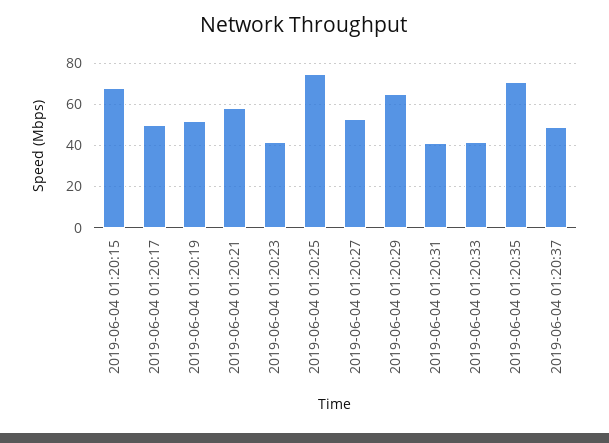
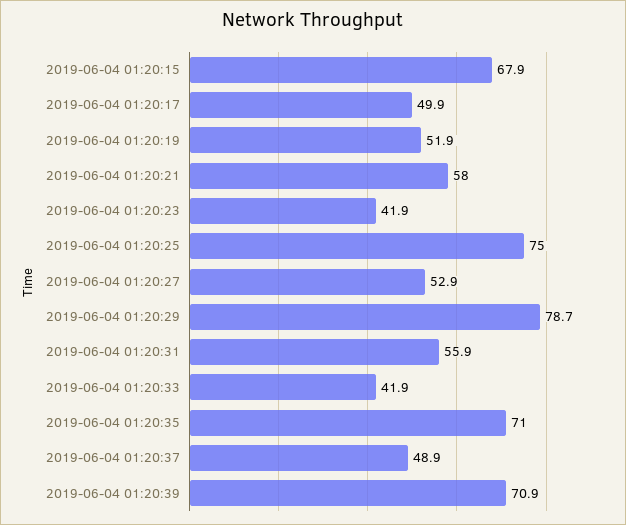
2019-06-04 01:20:29: 65 -> 78.7
2019-06-04 01:20:31: 40 -> 55.9
2019-06-04 01:20:39: none -> 70.9

